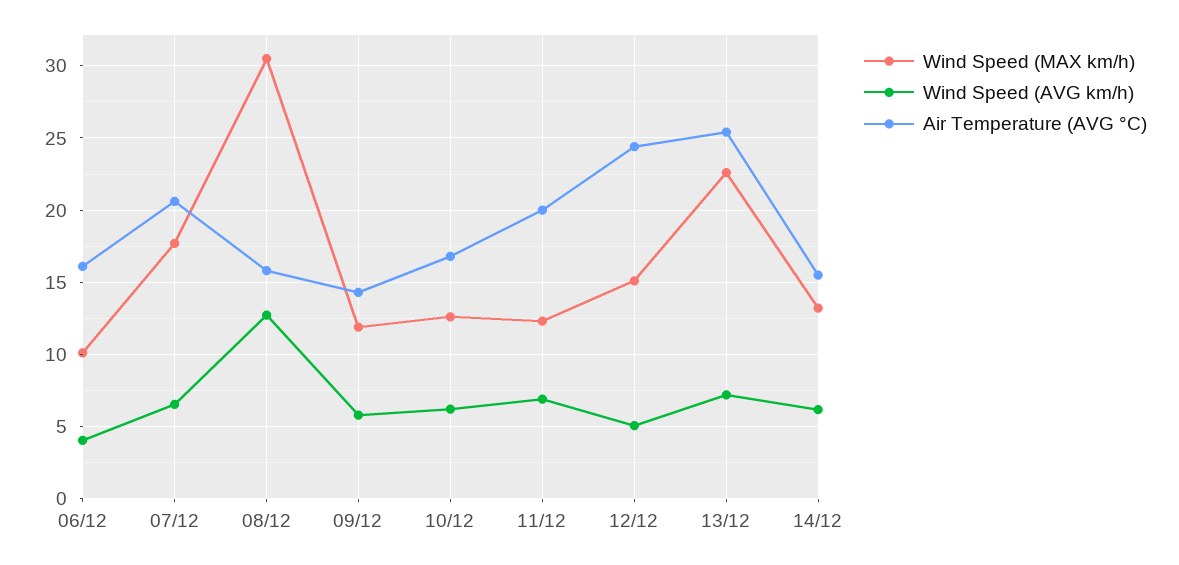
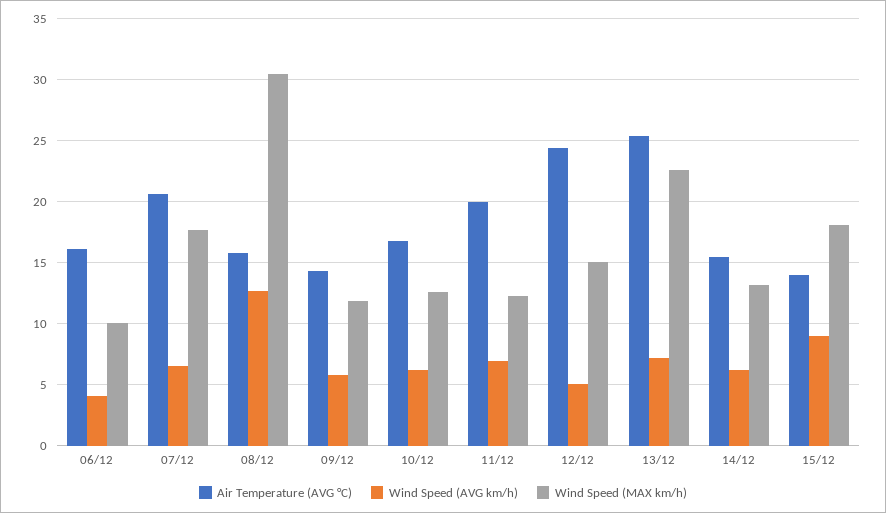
Air Temperature (AVG °C), 15/12: none -> 14
Wind Speed (AVG km/h), 15/12: none -> 9
Wind Speed (MAX km/h), 15/12: none -> 18

